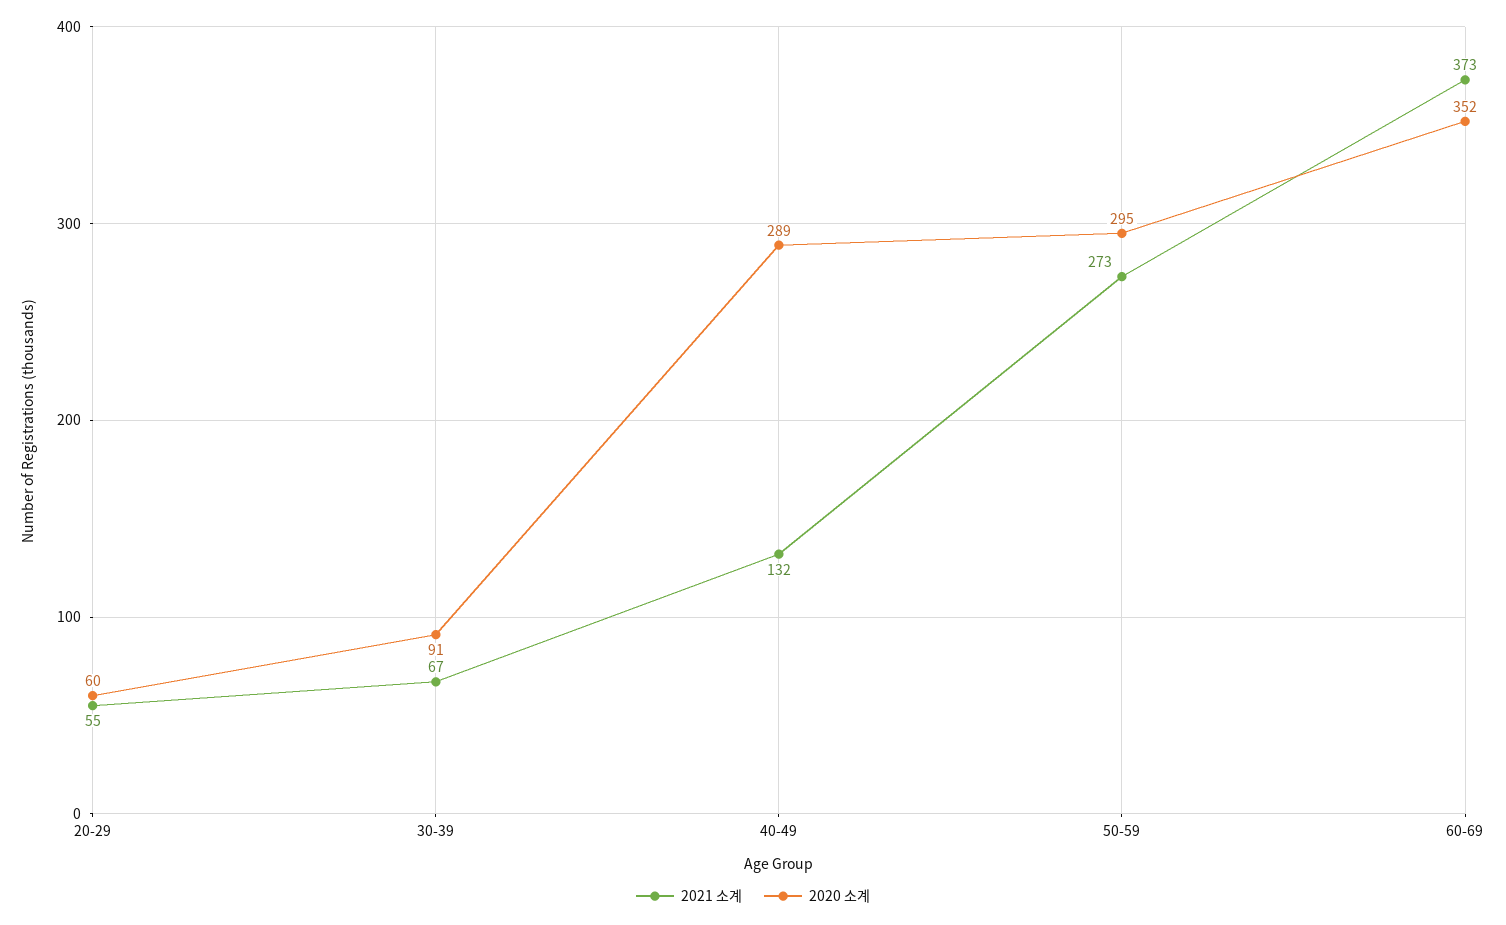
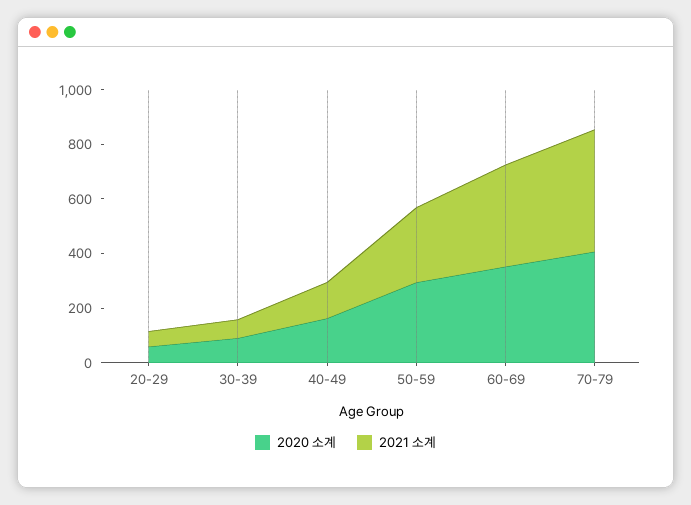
2020 소계, 40-49: 289 -> 150
2020 소계, 70-79: none -> 400
2021 소계, 70-79: none -> 450

